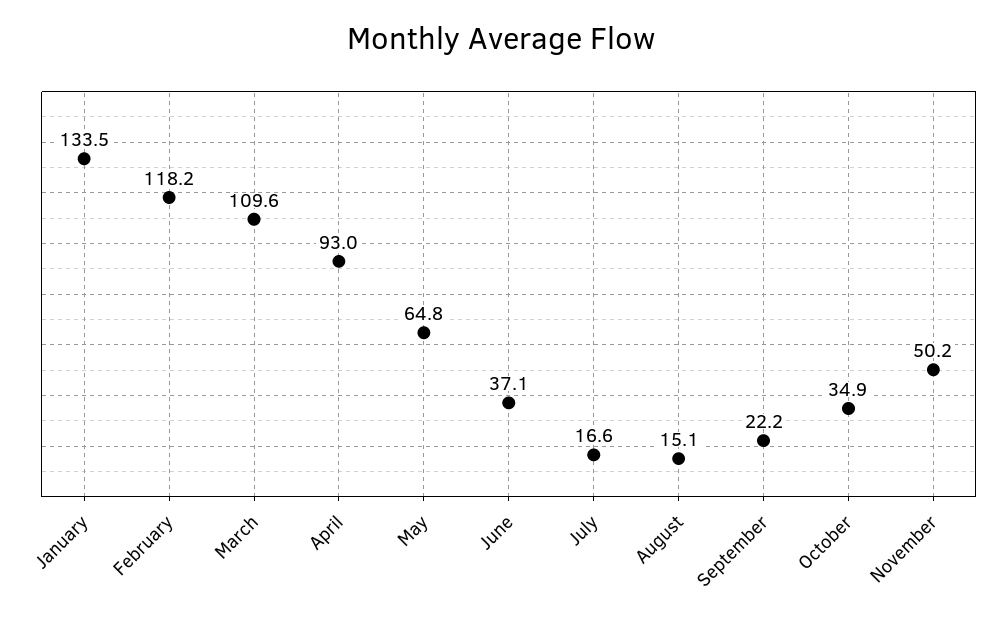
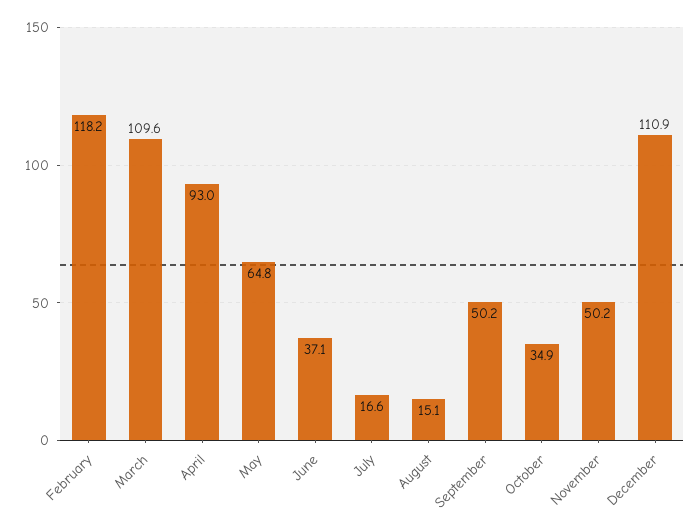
January: 133.5 -> none
September: 22.2 -> 50.2
December: none -> 110.9

